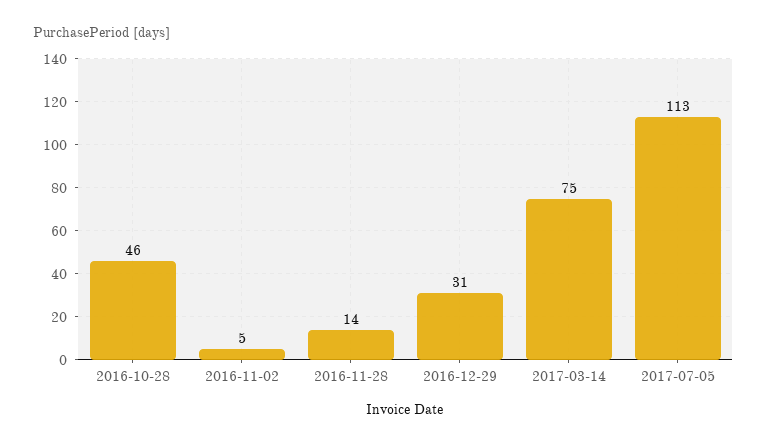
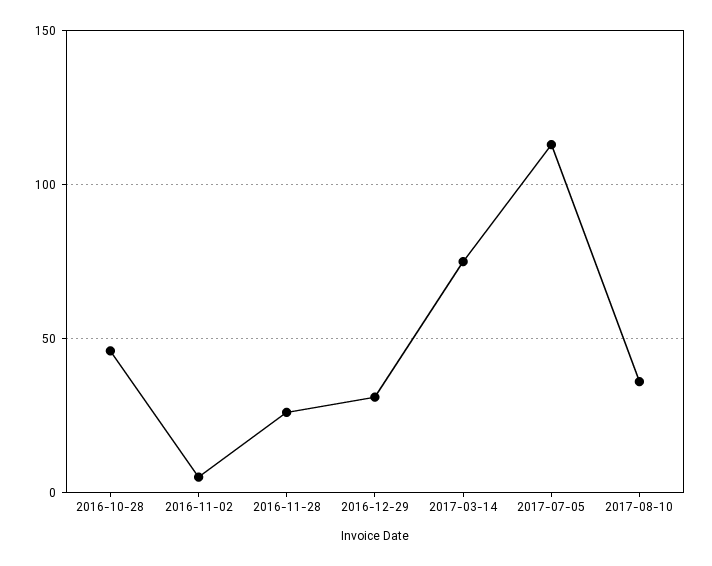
2016-11-28: 14 -> 25
2017-08-10: none -> 35

